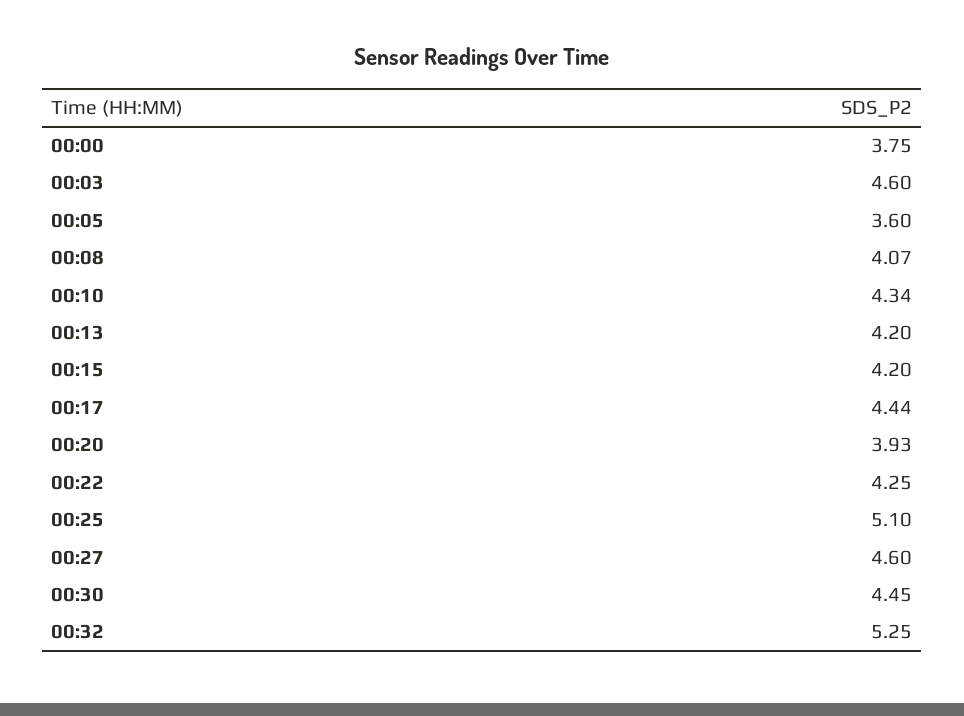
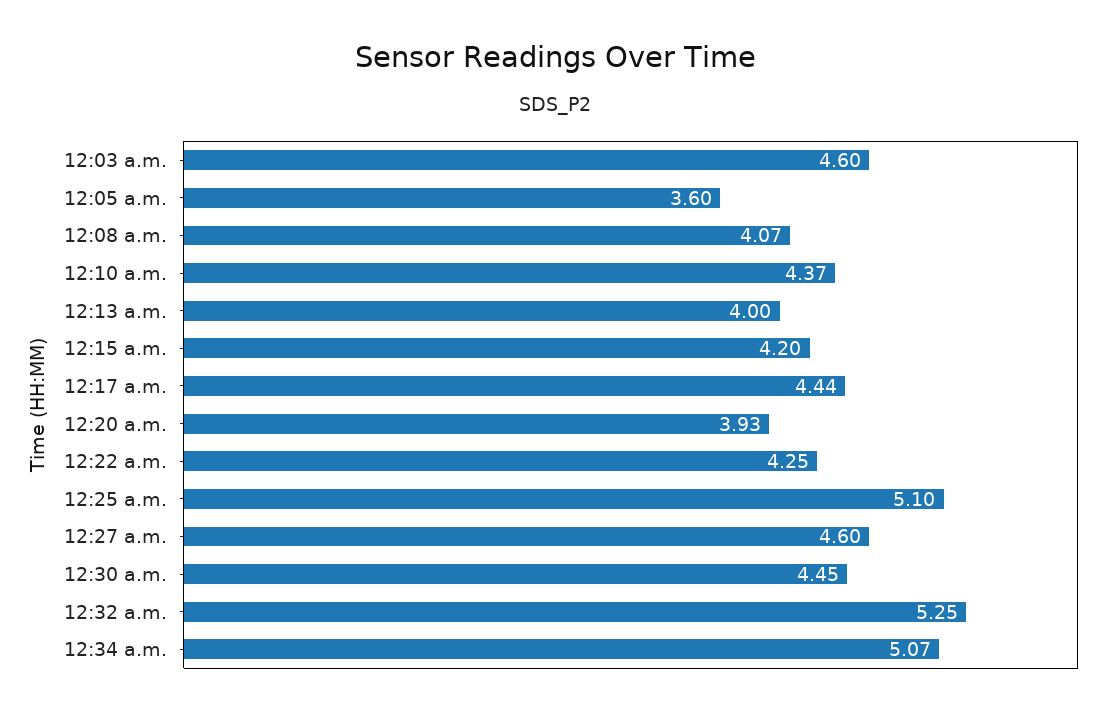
00:00: 3.75 -> none
00:10: 4.34 -> 4.37
00:13: 4.2 -> 4
12:34 a.m.: none -> 5.07

